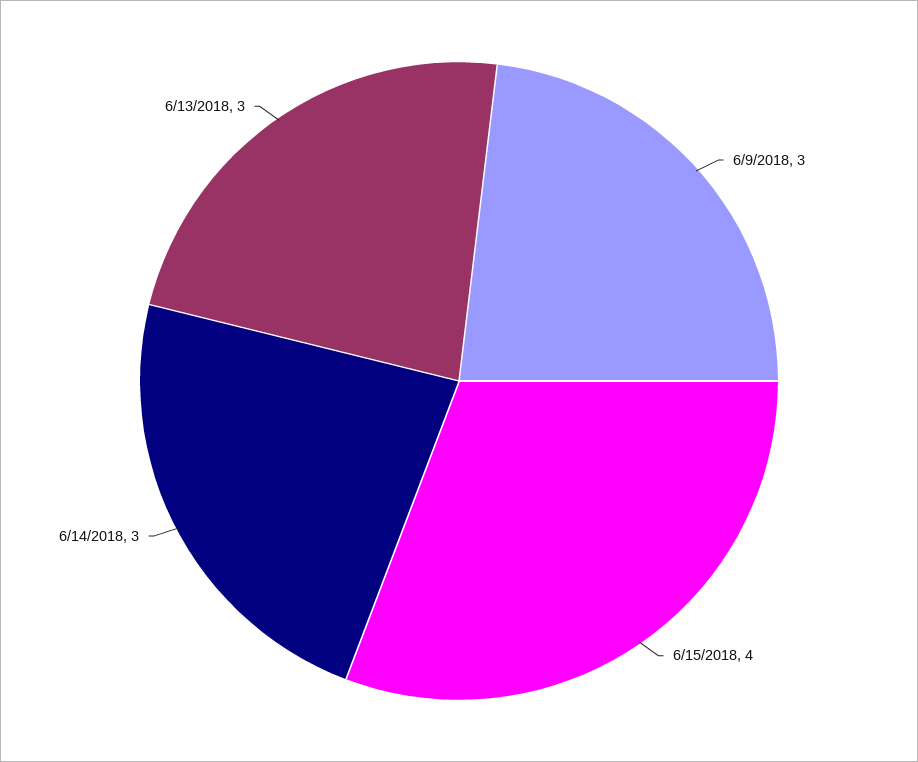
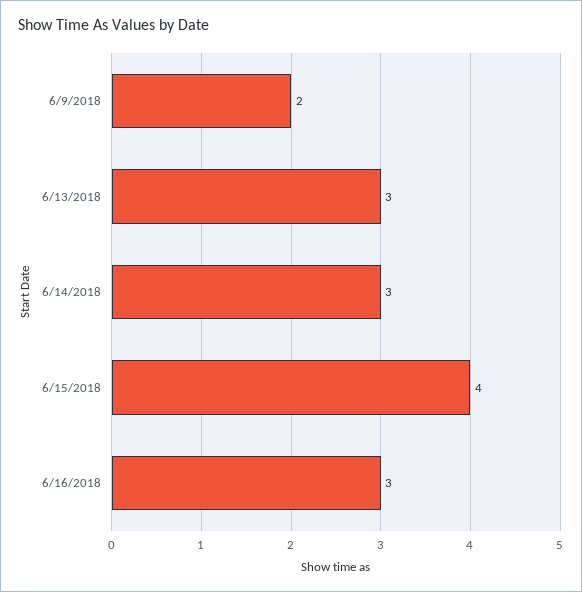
6/9/2018: 3 -> 2
6/16/2018: none -> 3

